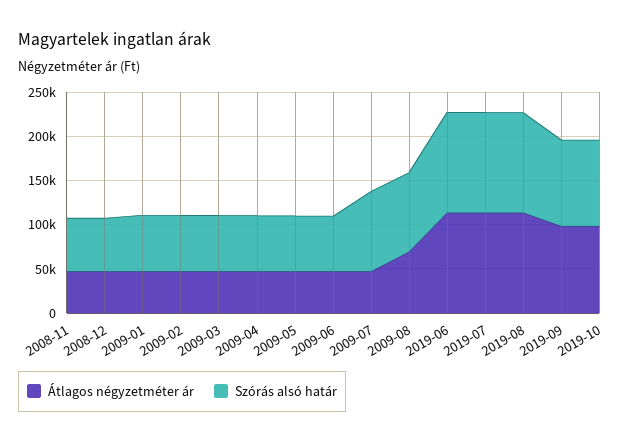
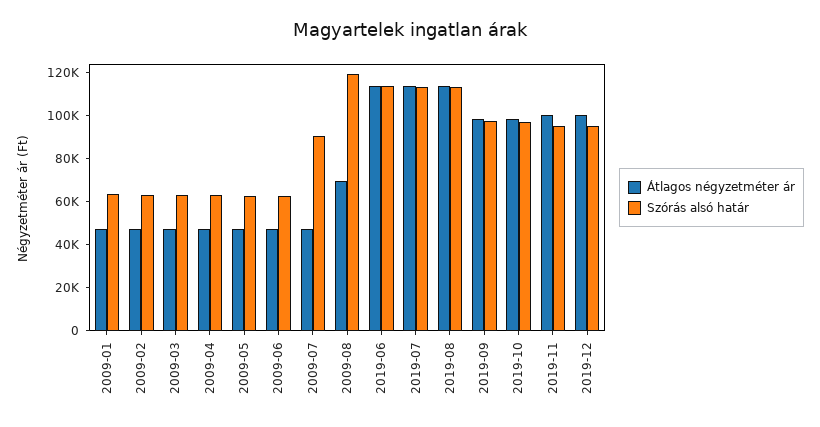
Átlagos négyzetméter ár, 2008-11: 50000 -> none
Szórás alsó határ, 2008-11: 60000 -> none
Átlagos négyzetméter ár, 2008-12: 50000 -> none
Szórás alsó határ, 2008-12: 60000 -> none
Szórás alsó határ, 2009-08: 90000 -> 120000
Átlagos négyzetméter ár, 2019-11: none -> 100000
Szórás alsó határ, 2019-11: none -> 95000
Átlagos négyzetméter ár, 2019-12: none -> 100000
Szórás alsó határ, 2019-12: none -> 95000

